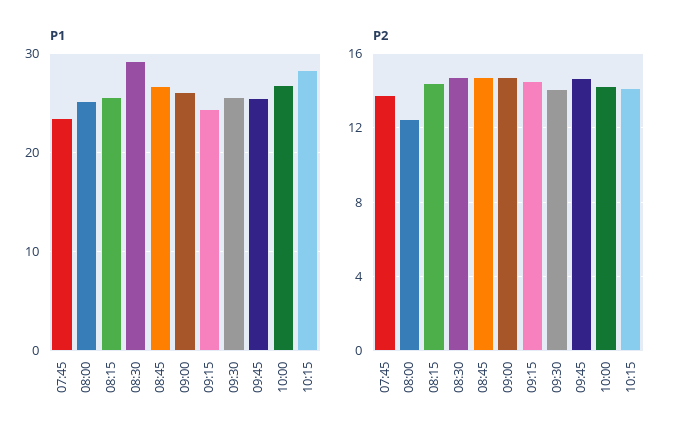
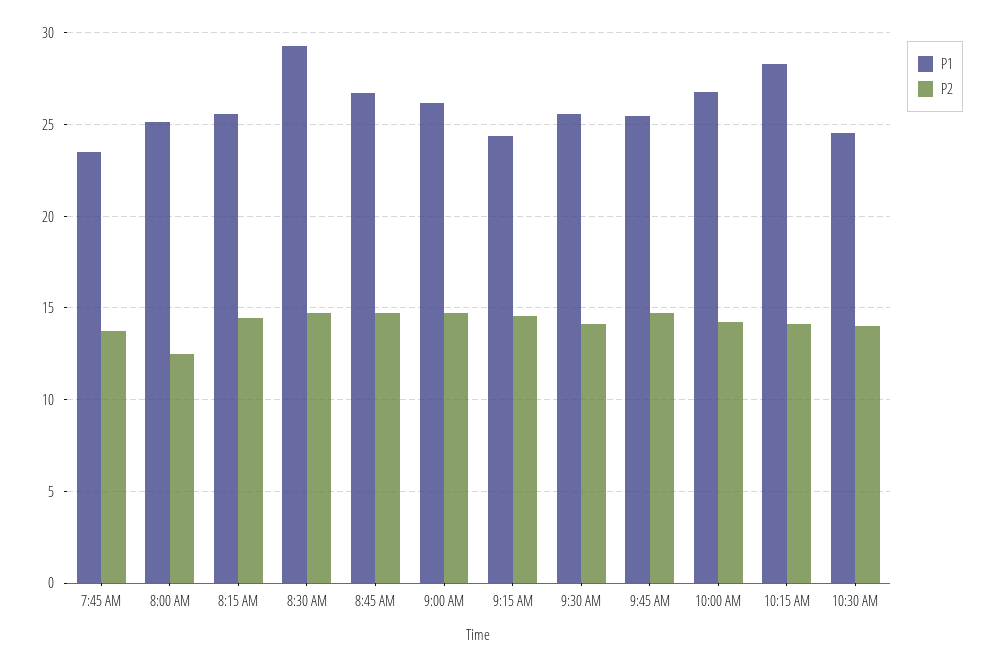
P1, 10:30 AM: none -> 24.5
P2, 10:30 AM: none -> 14

